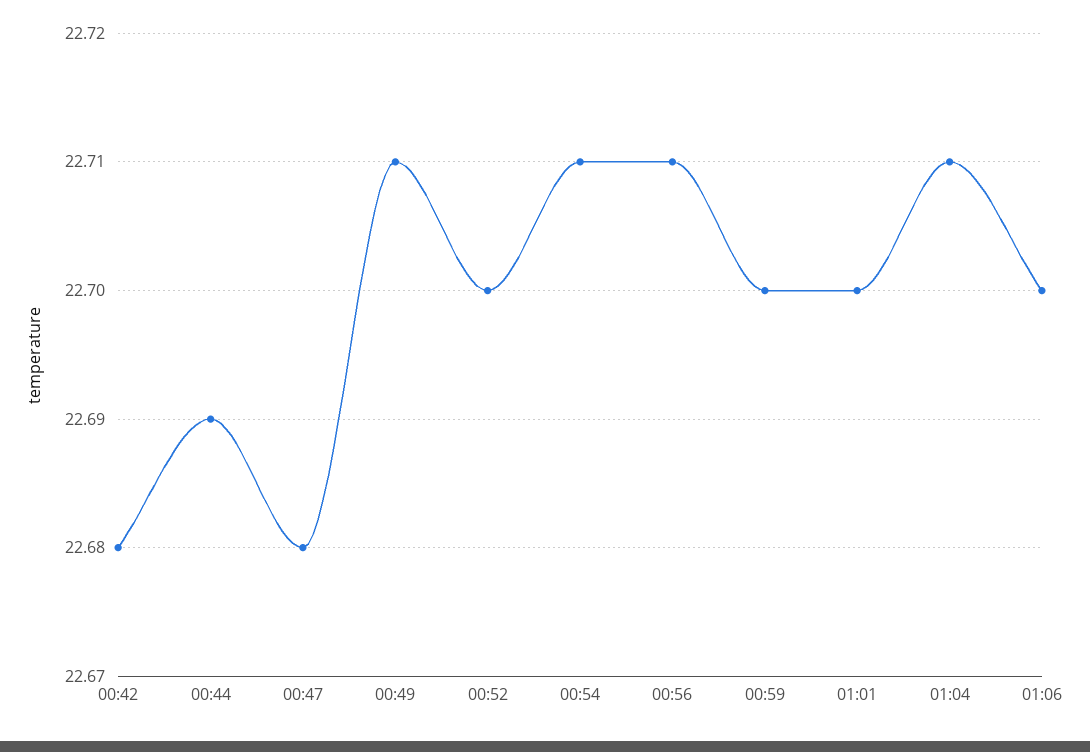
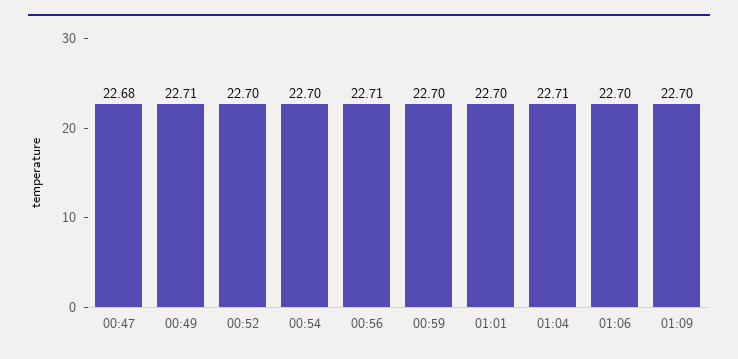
00:42: 22.68 -> none
00:44: 22.69 -> none
00:54: 22.71 -> 22.7
01:09: none -> 22.7

